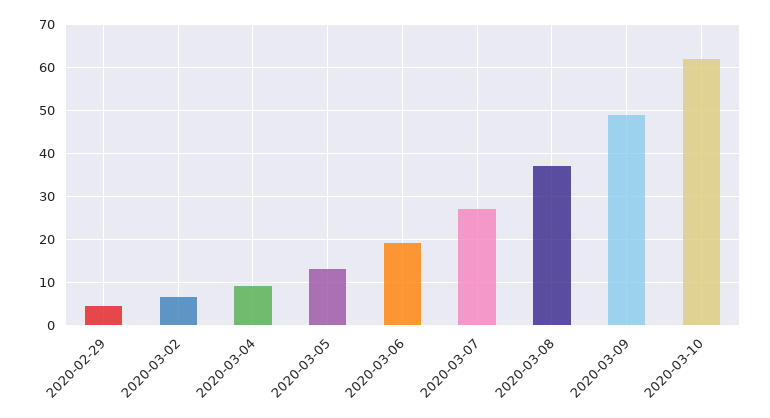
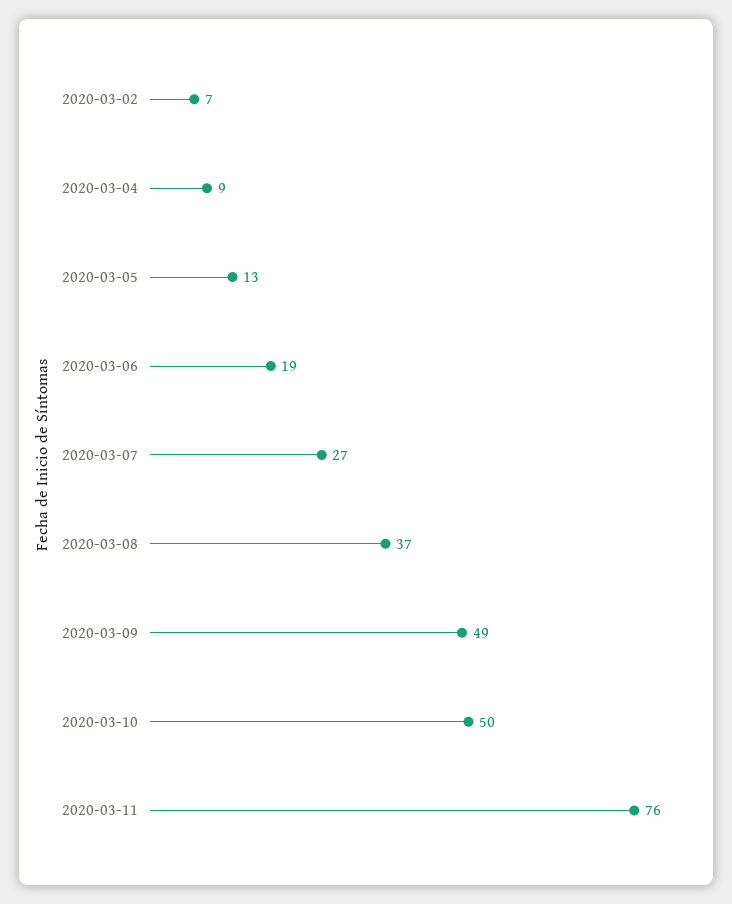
2020-02-29: 4 -> none
2020-03-10: 62 -> 50
2020-03-11: none -> 76

